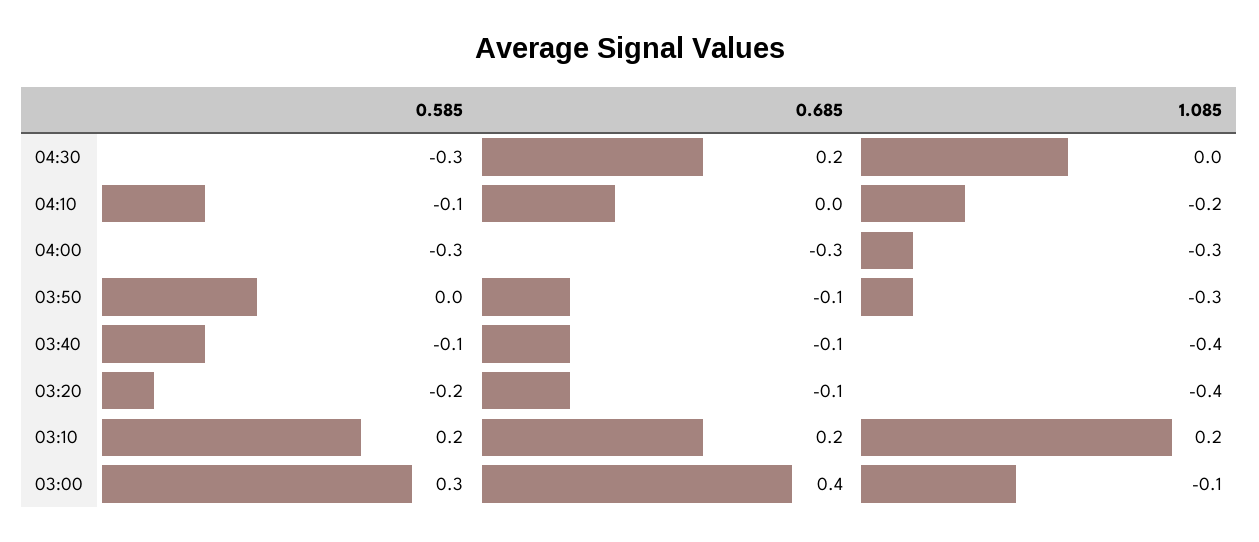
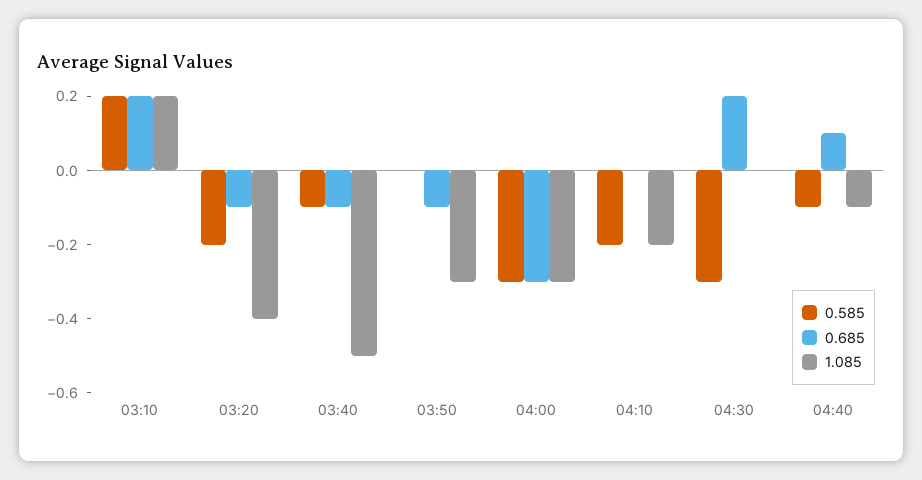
0.585, 04:10: -0.1 -> -0.2
1.085, 03:40: -0.4 -> -0.5
0.585, 03:00: 0.3 -> none
0.685, 03:00: 0.4 -> none
1.085, 03:00: -0.1 -> none
0.585, 04:40: none -> -0.1
0.685, 04:40: none -> 0.1
1.085, 04:40: none -> -0.1

